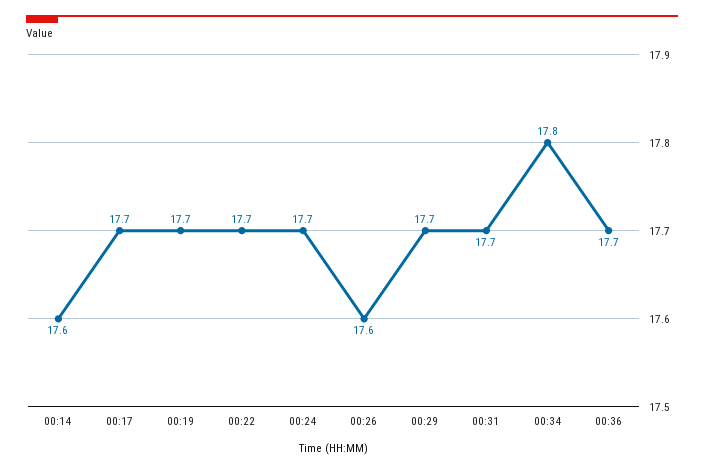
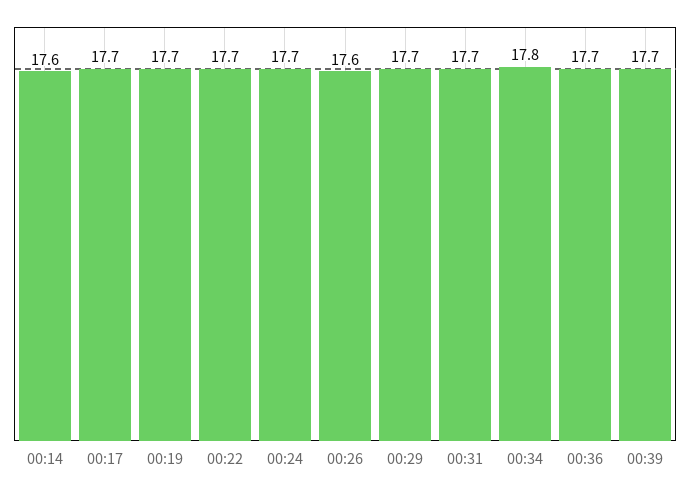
00:39: none -> 17.7

